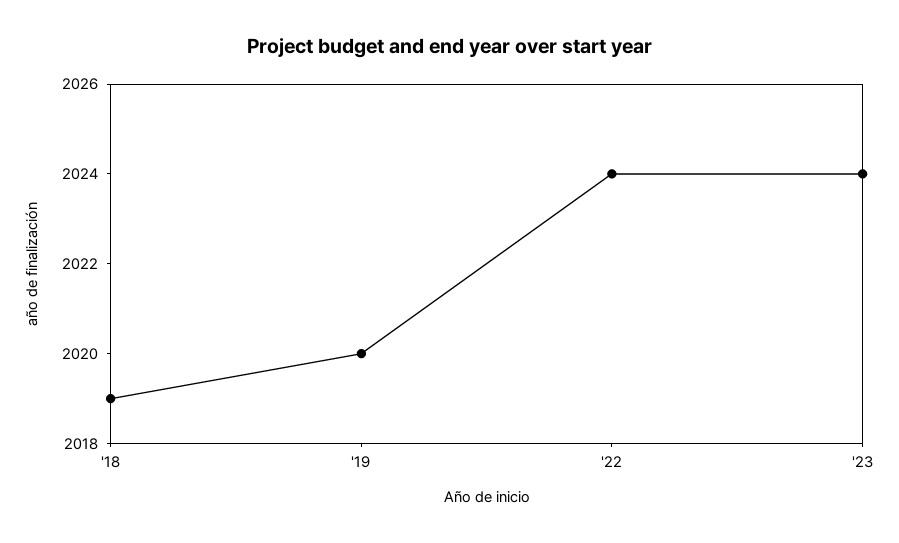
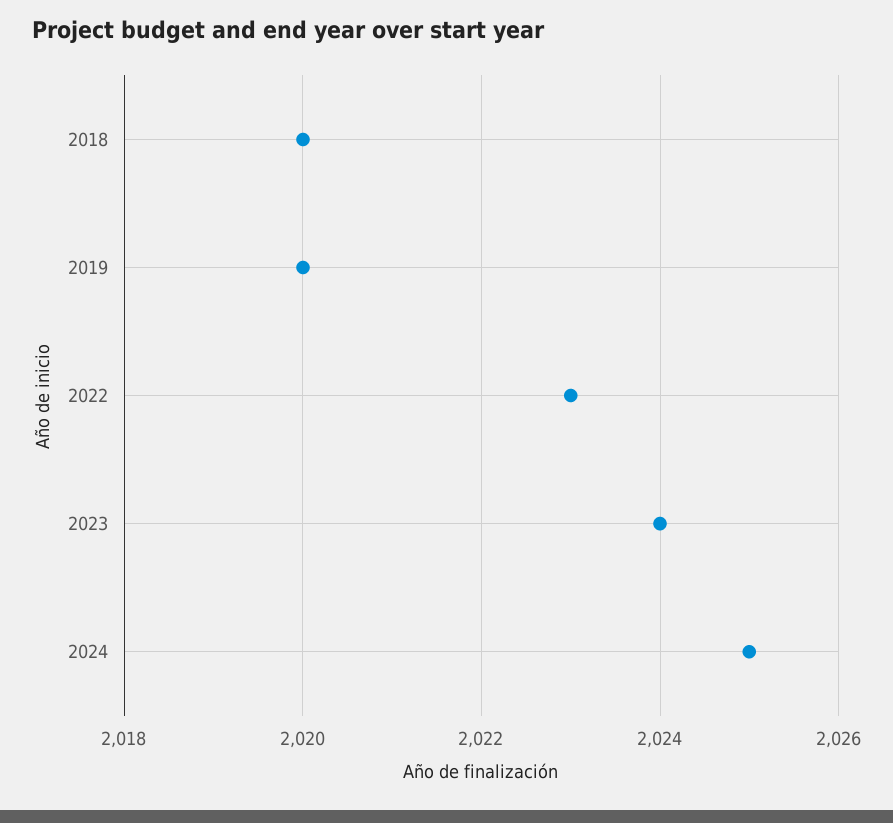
'18: 2019 -> 2020
'22: 2024 -> 2023
2024: none -> 2025

